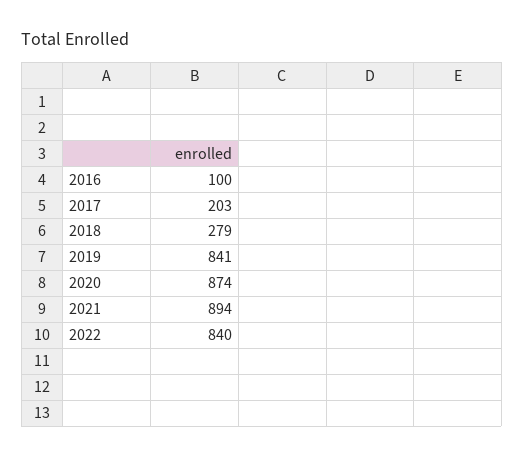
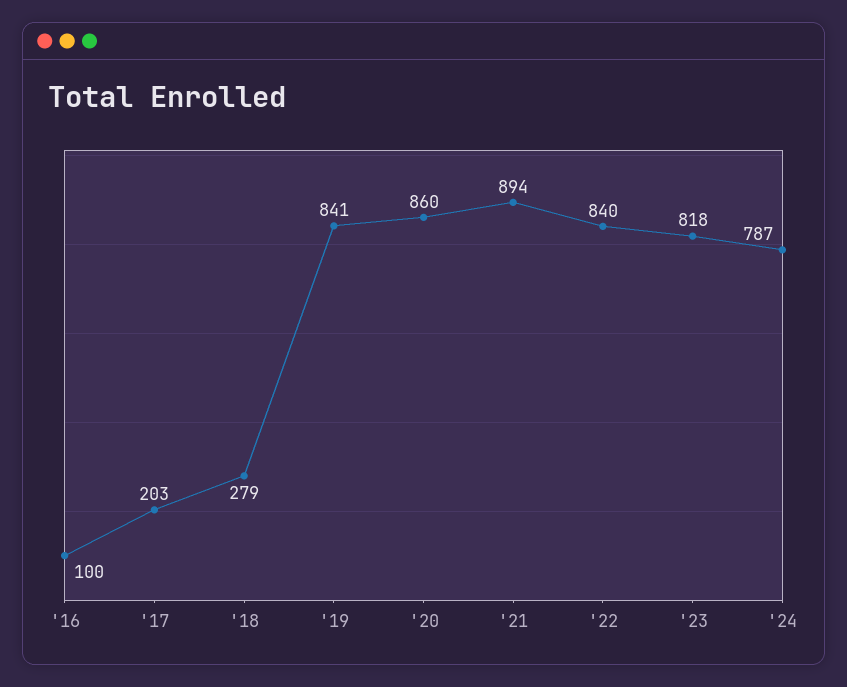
2020: 874 -> 860
'23: none -> 818
'24: none -> 787

